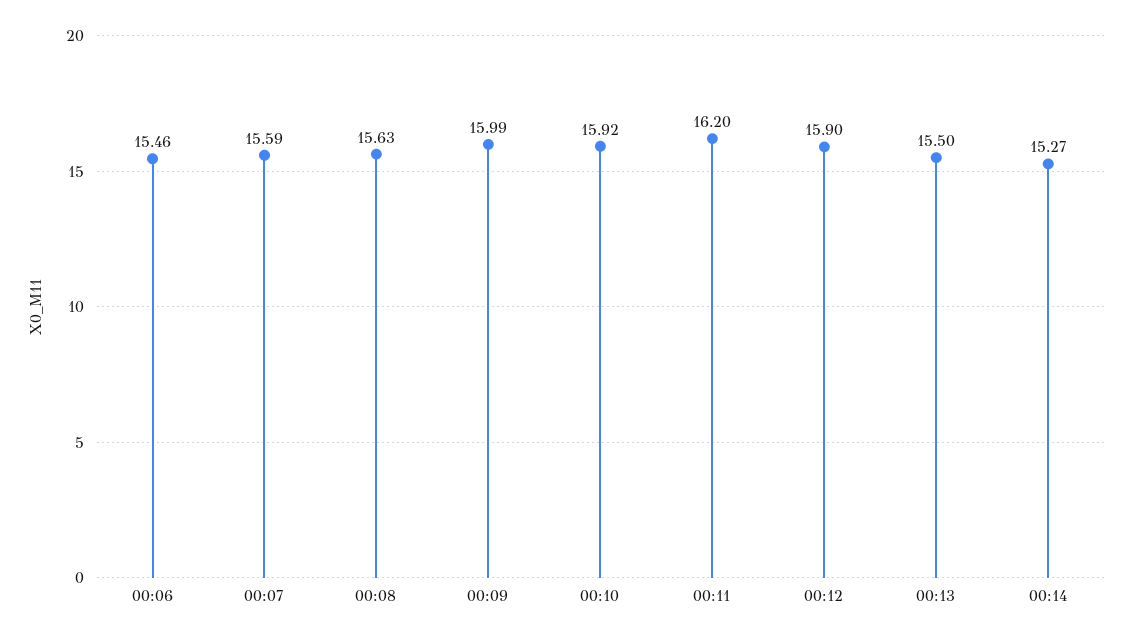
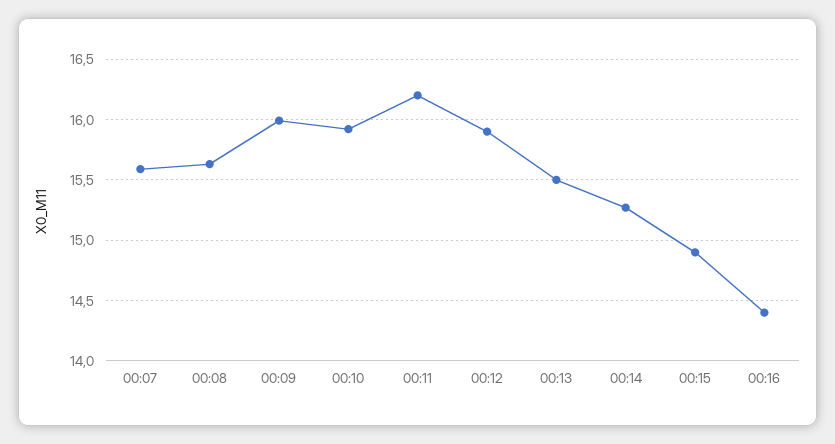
00:06: 15.46 -> none
00:15: none -> 14.9
00:16: none -> 14.4

